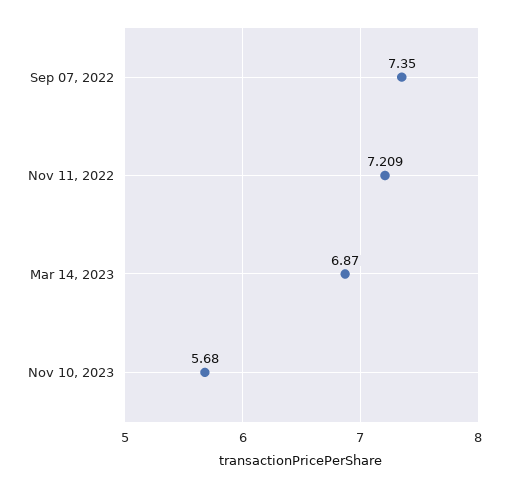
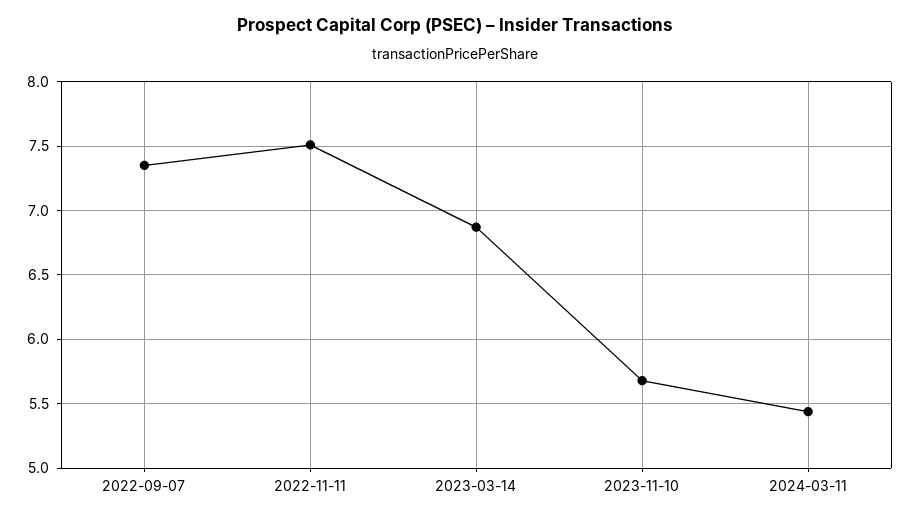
Nov 11, 2022: 7.209 -> 7.5
2024-03-11: none -> 5.45

